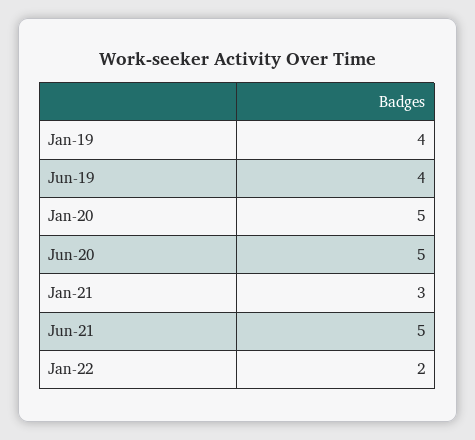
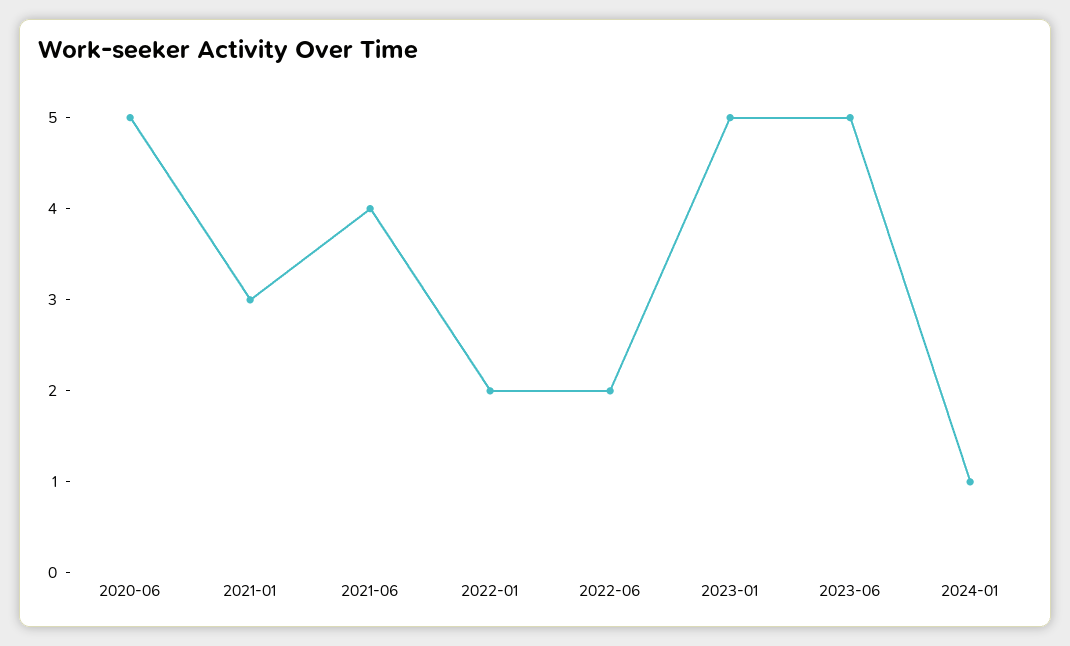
Jan-19: 4 -> none
Jun-19: 4 -> none
Jan-20: 5 -> none
Jun-21: 5 -> 4
2022-06: none -> 2
2023-01: none -> 5
2023-06: none -> 5
2024-01: none -> 1

